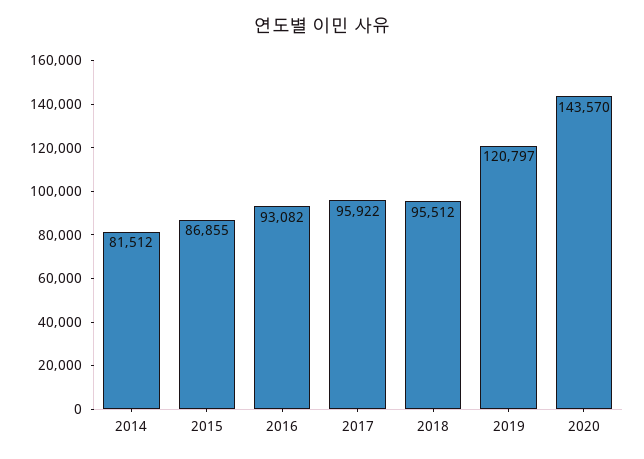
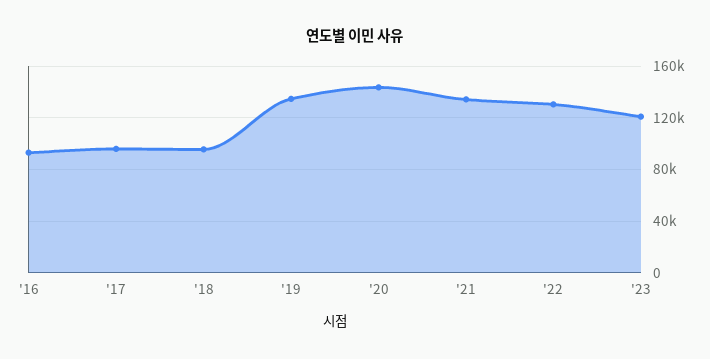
2014: 81512 -> none
2015: 86855 -> none
2019: 120797 -> 135000
'21: none -> 135000
'22: none -> 130000
'23: none -> 120000

